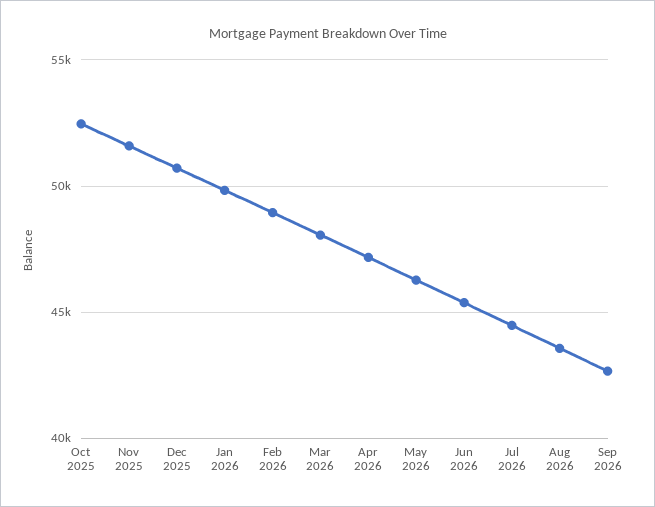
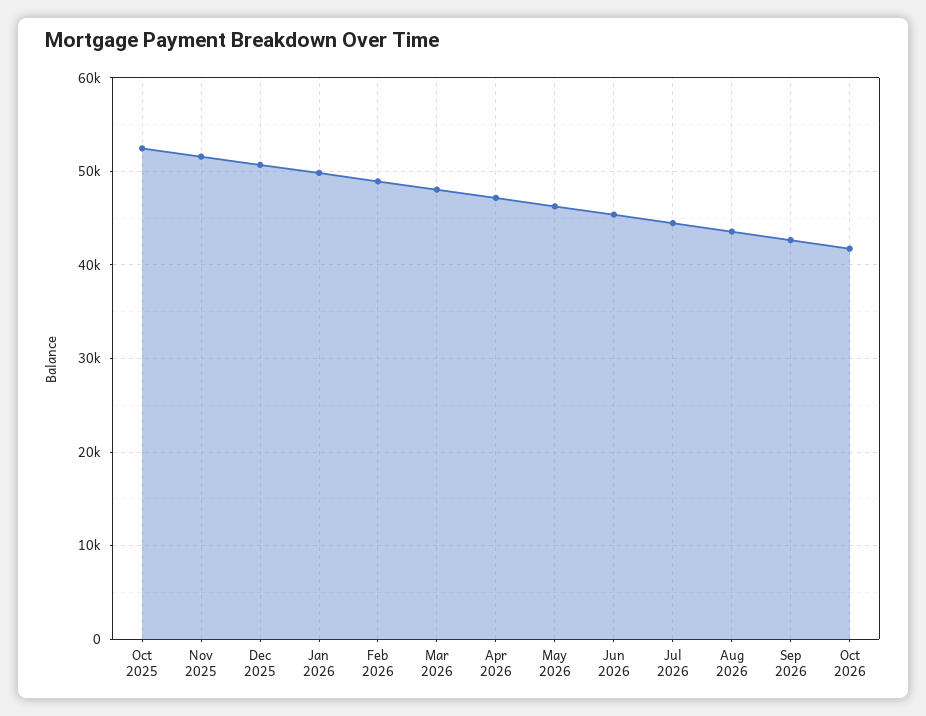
Oct 2026: none -> 42000

